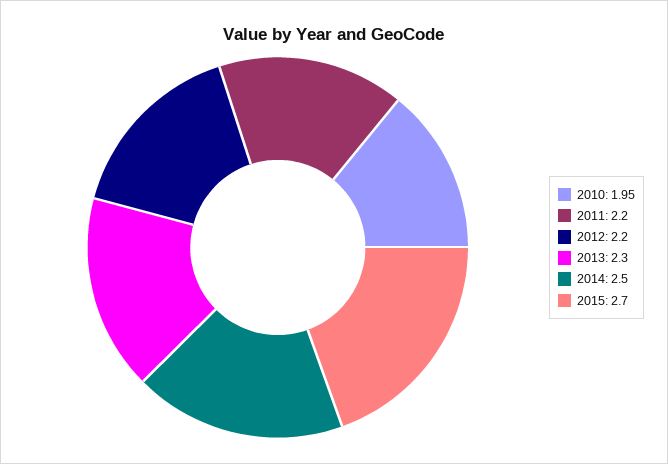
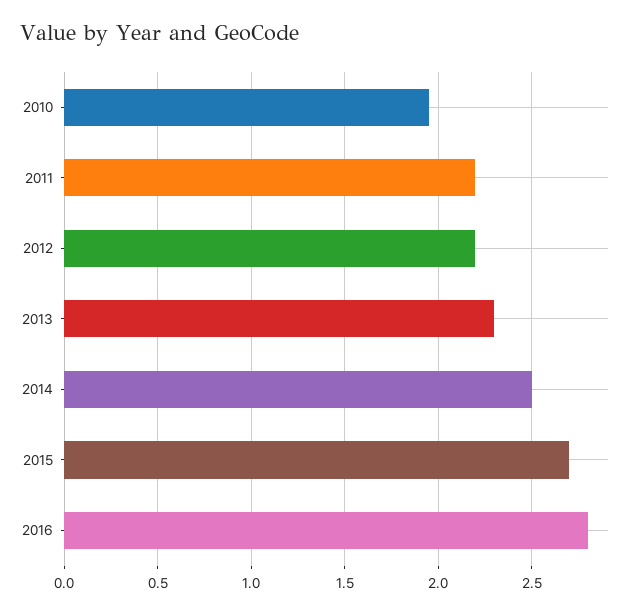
2016: none -> 2.8

